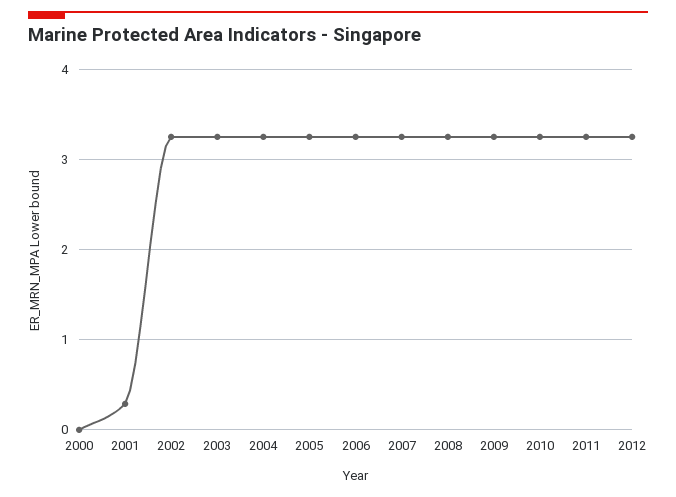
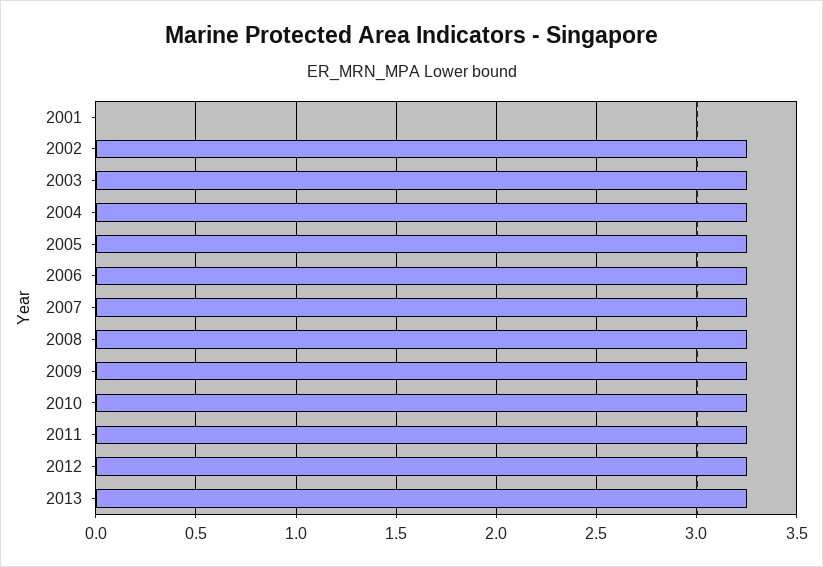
2000: 0 -> none
2001: 0.3 -> 0
2013: none -> 3.25

